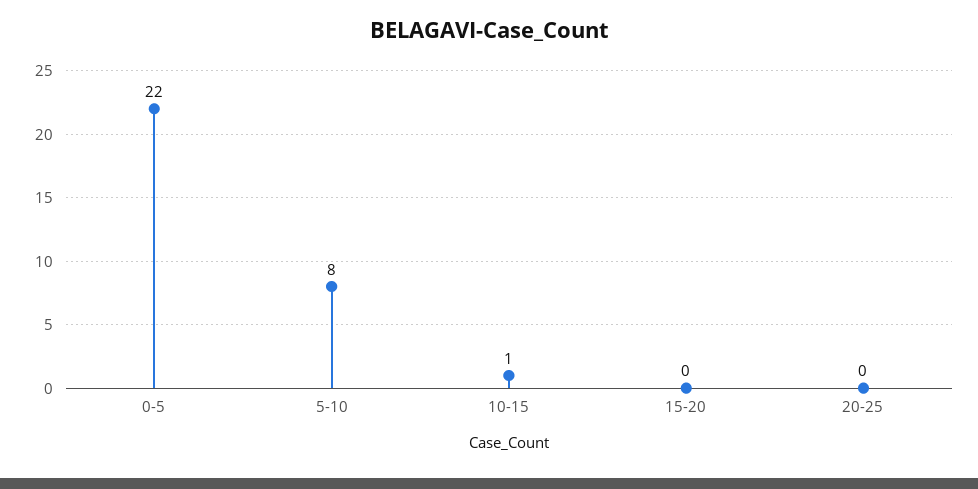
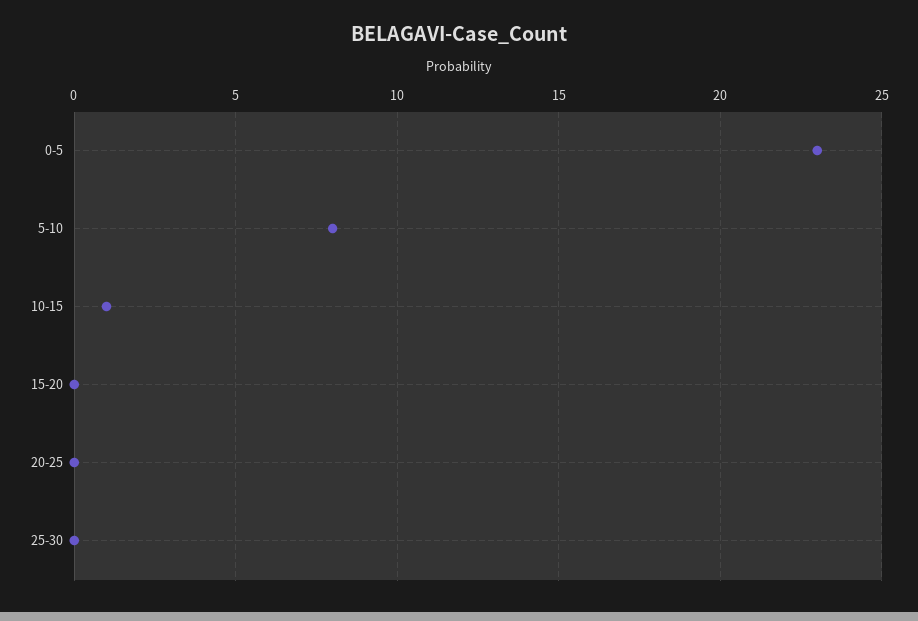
0-5: 22 -> 23
25-30: none -> 0

